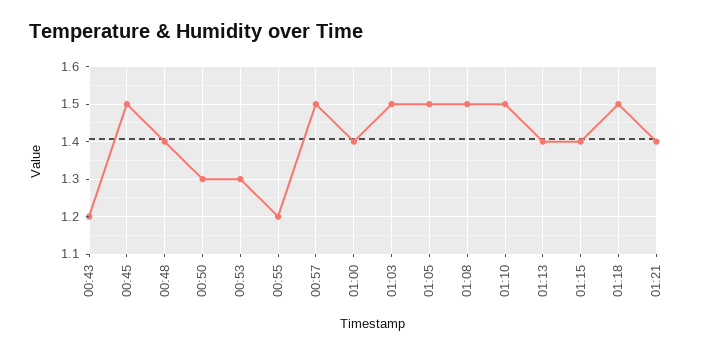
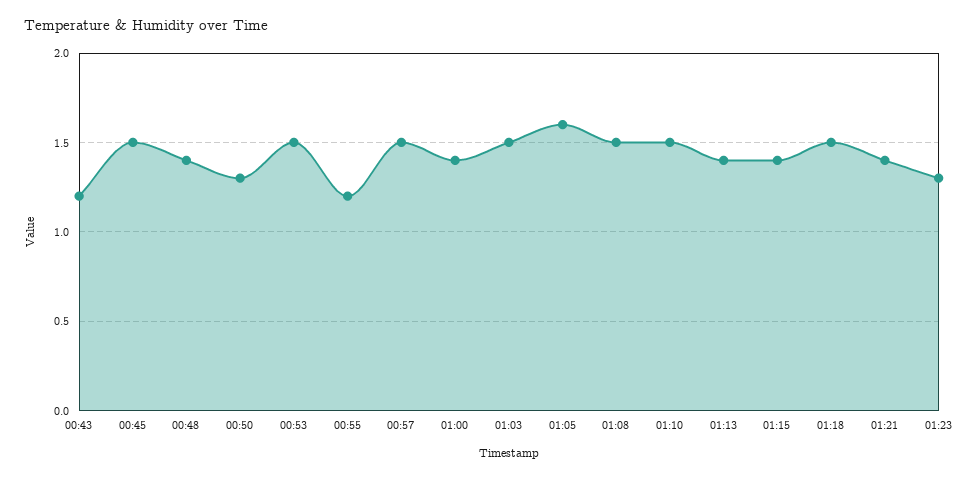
00:53: 1.3 -> 1.5
01:05: 1.5 -> 1.6
01:23: none -> 1.3

